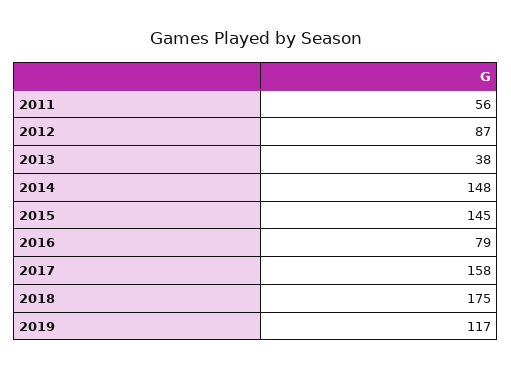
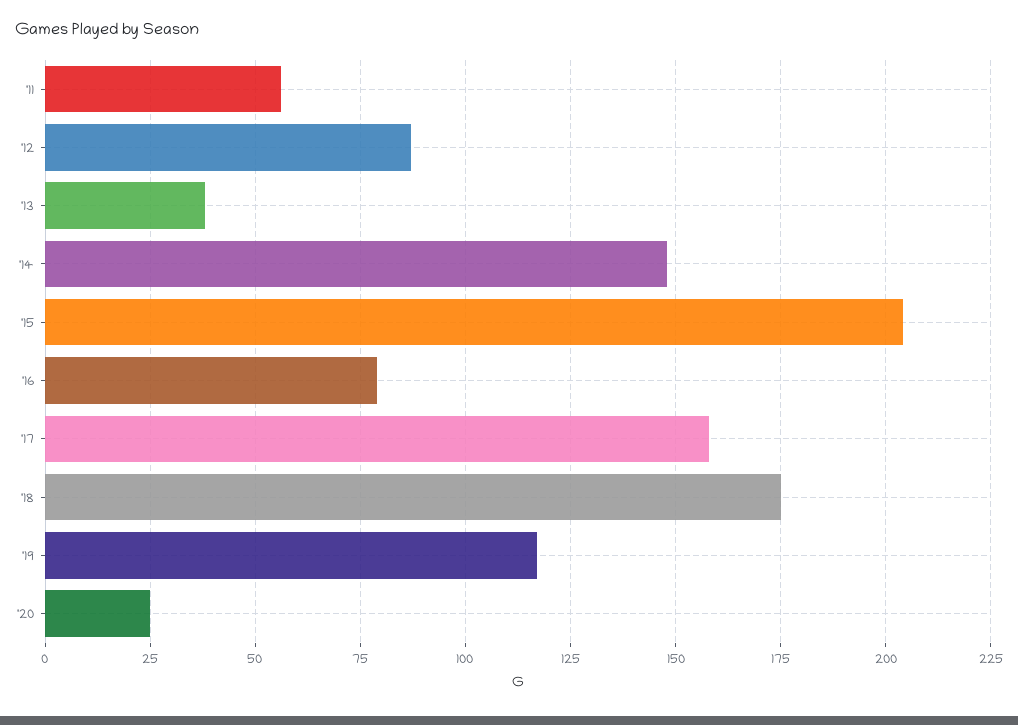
2015: 145 -> 205
'20: none -> 25

